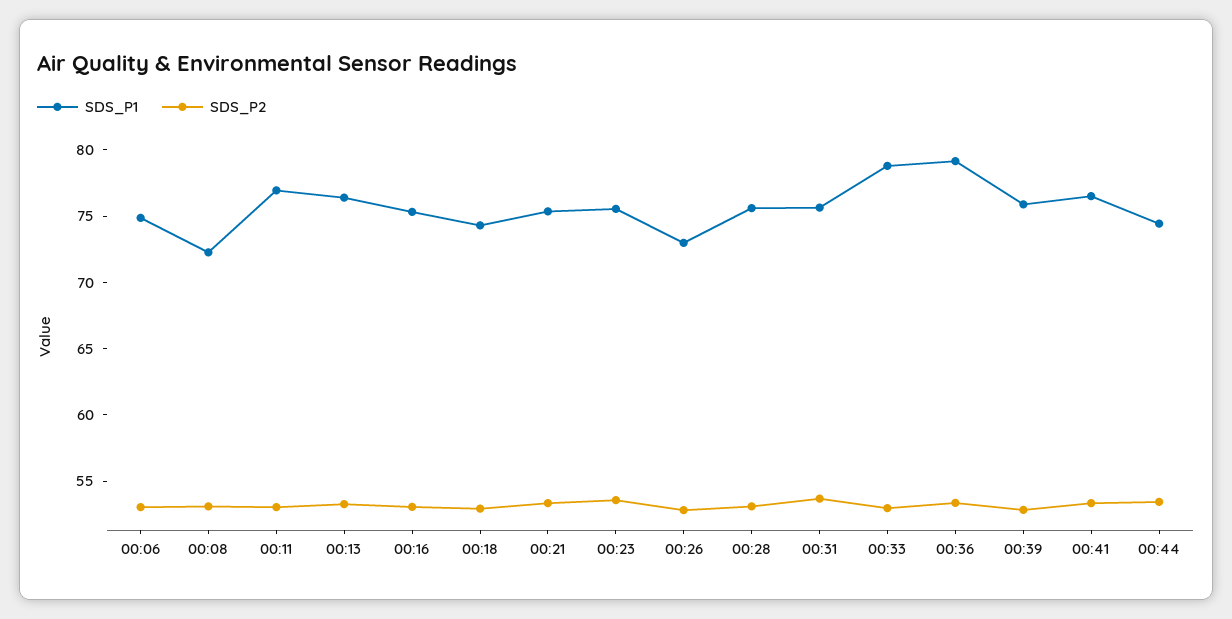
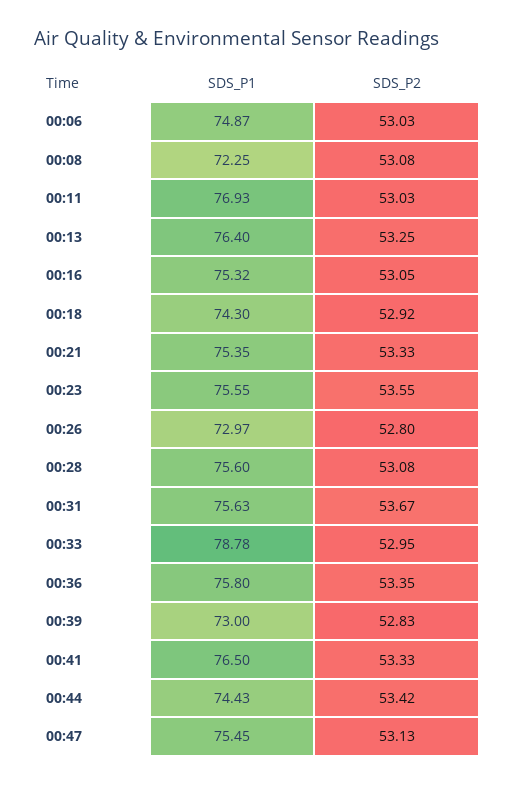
SDS_P1, 00:36: 79 -> 75.8
SDS_P1, 00:39: 76 -> 73
SDS_P1, 00:47: none -> 75.45
SDS_P2, 00:47: none -> 53.13

